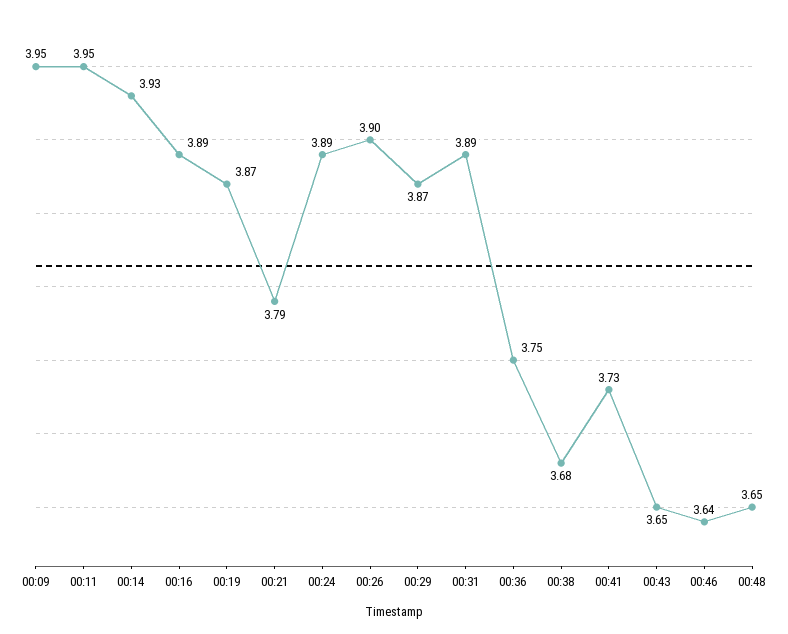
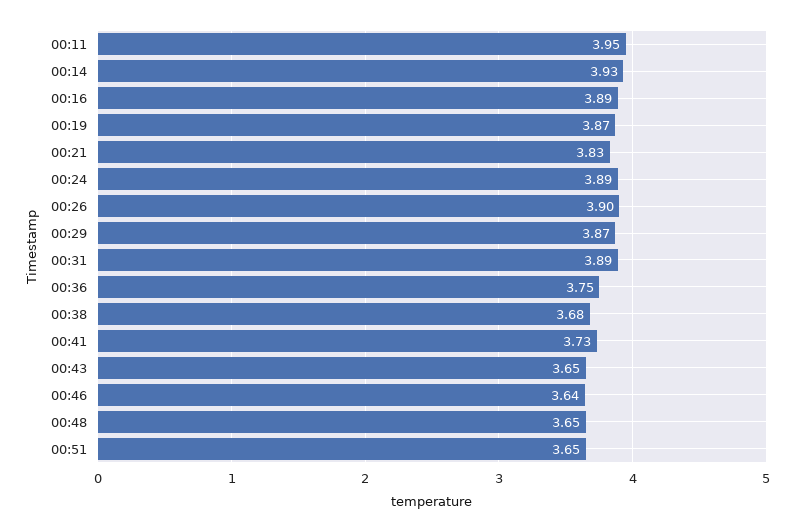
00:09: 3.95 -> none
00:21: 3.79 -> 3.83
00:51: none -> 3.65

